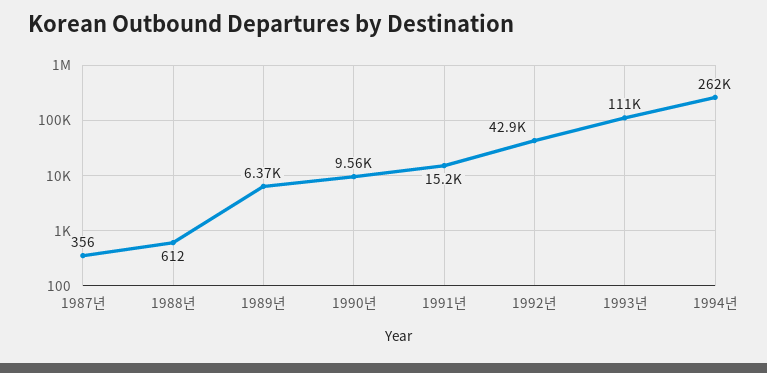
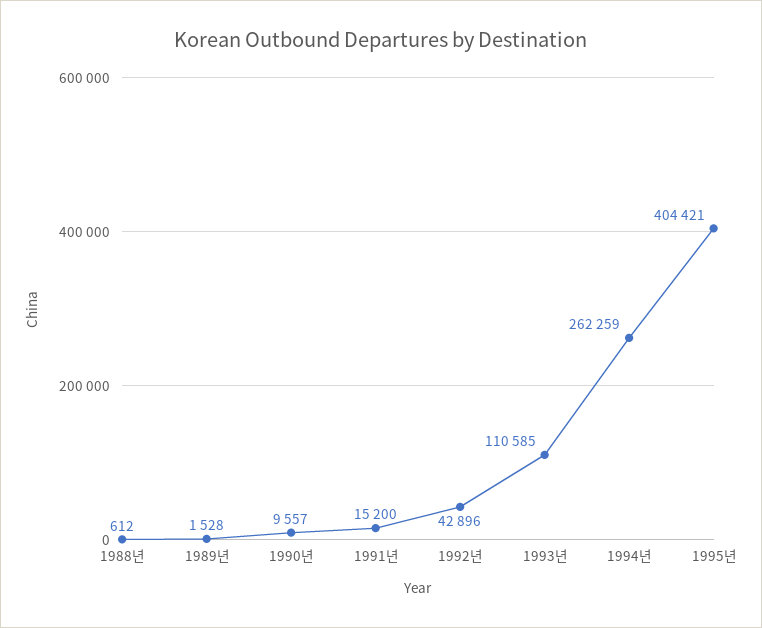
1987년: 356 -> none
1989년: 6370 -> 1528
1995년: none -> 404421

